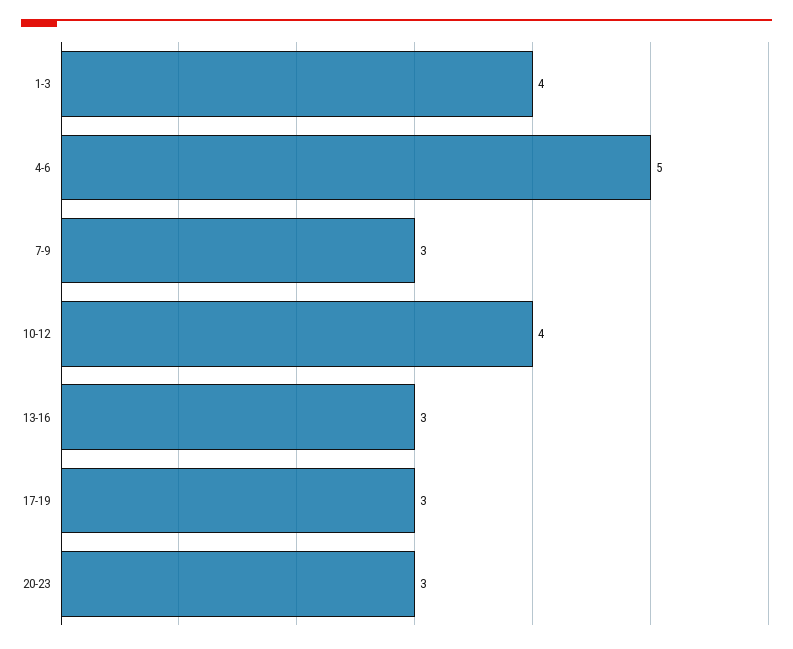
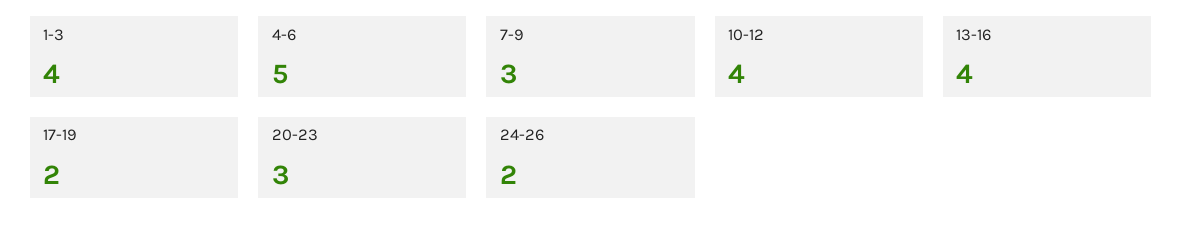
13-16: 3 -> 4
17-19: 3 -> 2
24-26: none -> 2

